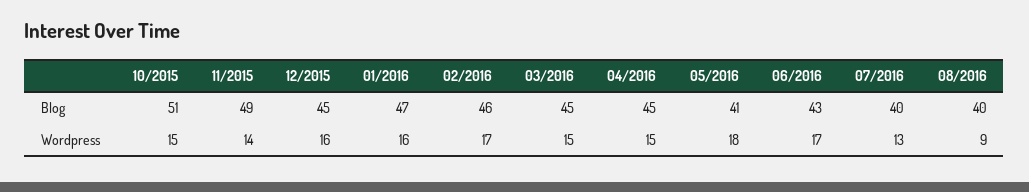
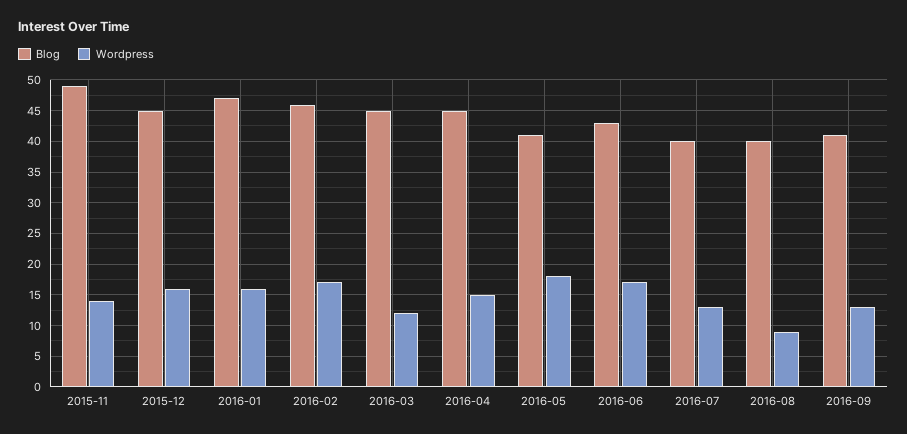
Blog, 10/2015: 51 -> none
Wordpress, 10/2015: 15 -> none
Wordpress, 03/2016: 15 -> 12
Blog, 2016-09: none -> 41
Wordpress, 2016-09: none -> 13

